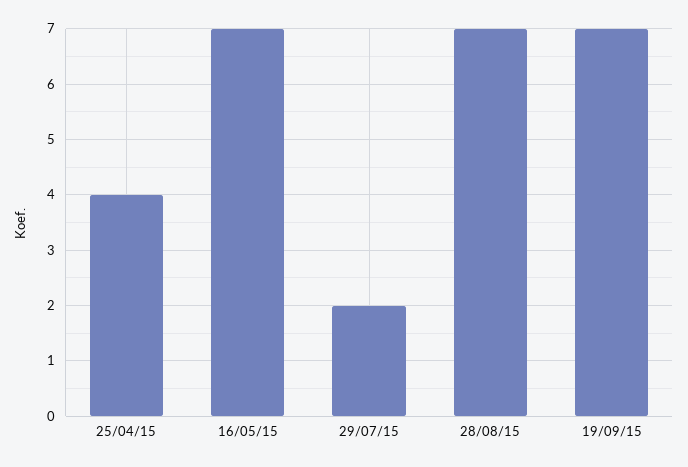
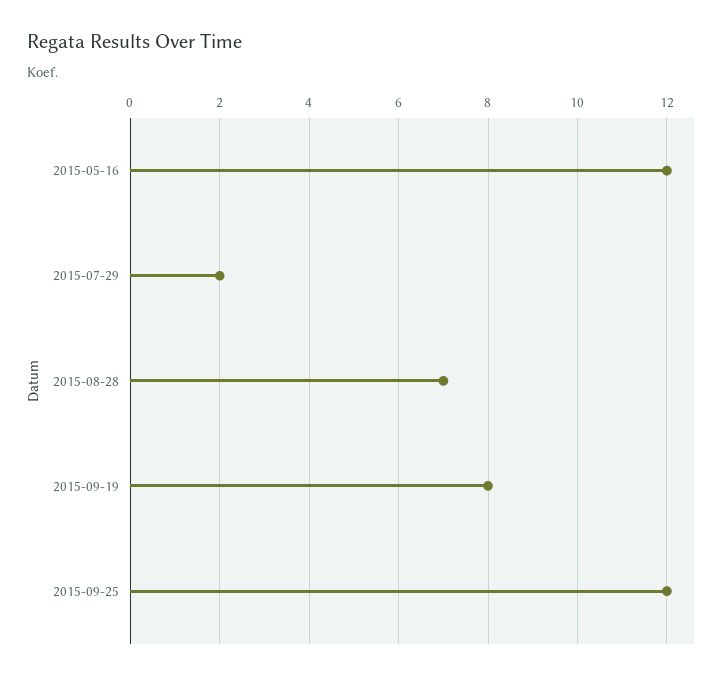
25/04/15: 4 -> none
16/05/15: 7 -> 12
19/09/15: 7 -> 8
2015-09-25: none -> 12

